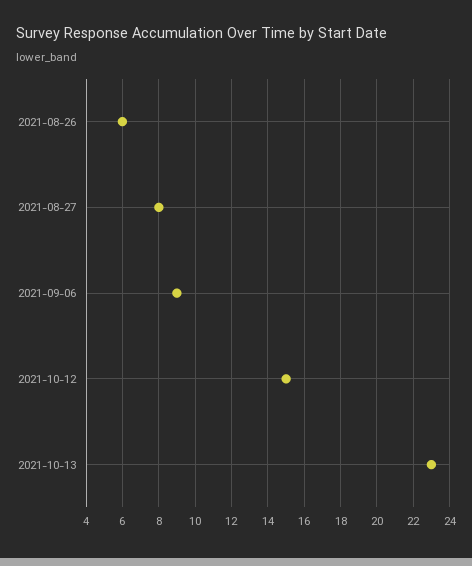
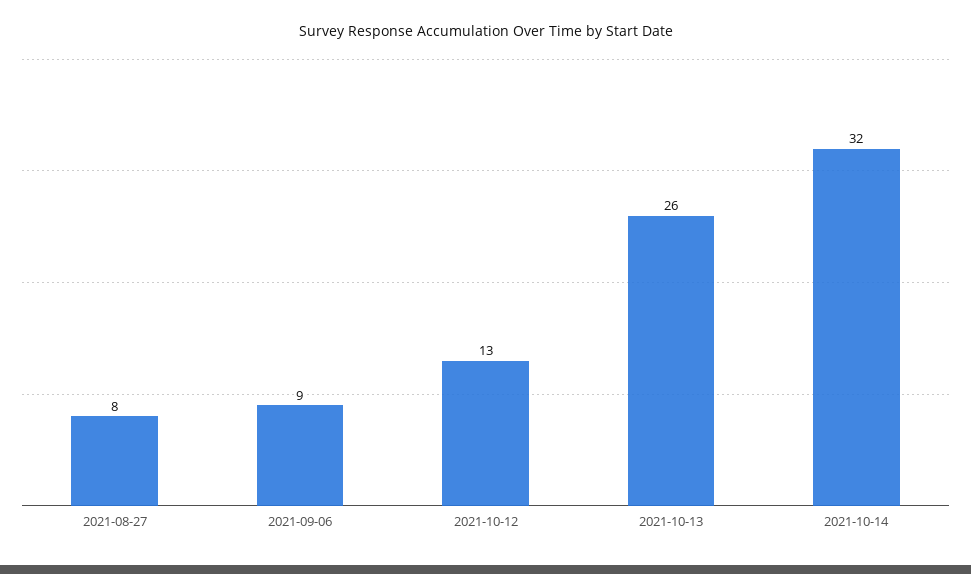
2021-08-26: 6 -> none
2021-10-12: 15 -> 13
2021-10-13: 23 -> 26
2021-10-14: none -> 32

